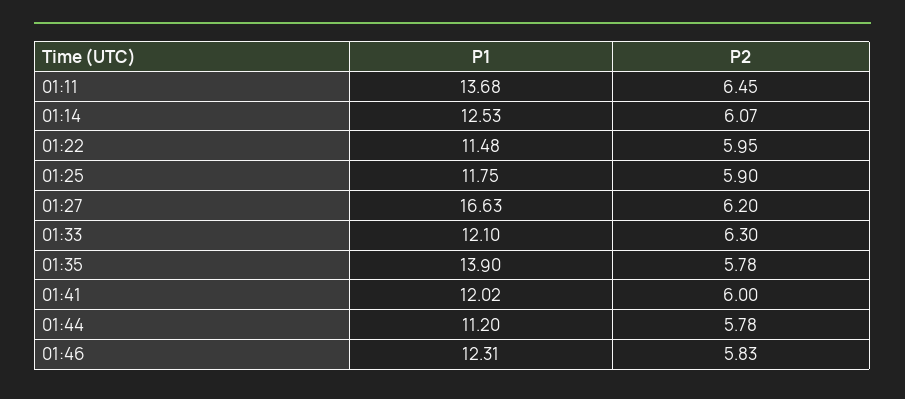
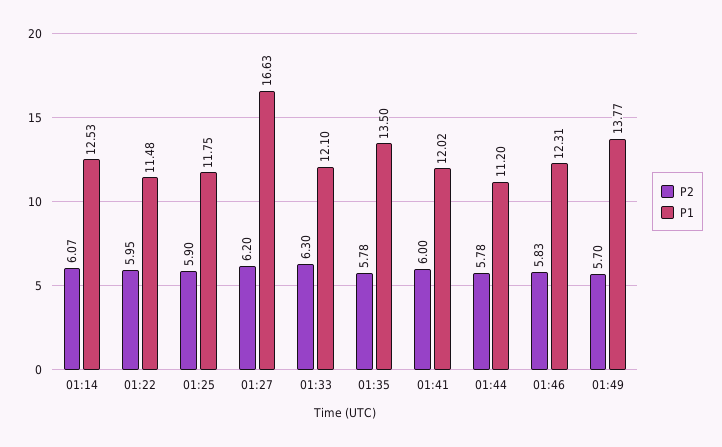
P1, 01:11: 13.68 -> none
P2, 01:11: 6.45 -> none
P1, 01:35: 13.9 -> 13.5
P2, 01:49: none -> 5.7
P1, 01:49: none -> 13.77

